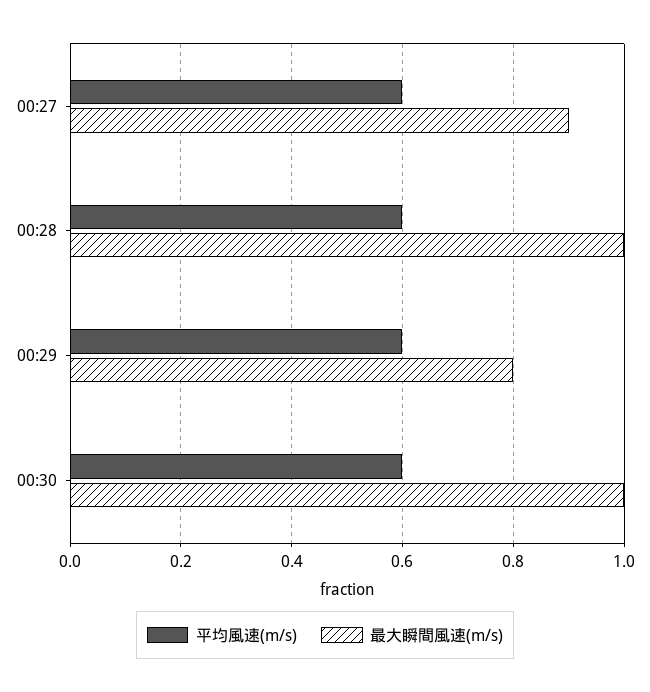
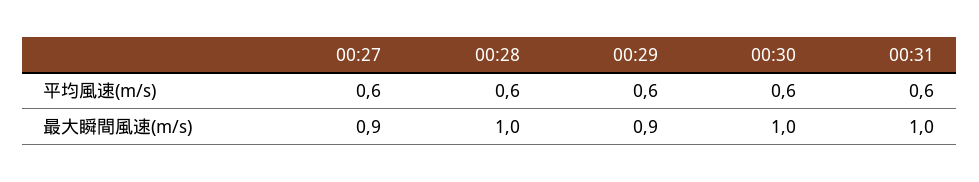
最大瞬間風速(m/s), 00:29: 0.8 -> 0.9
平均風速(m/s), 00:31: none -> 0.6
最大瞬間風速(m/s), 00:31: none -> 1

